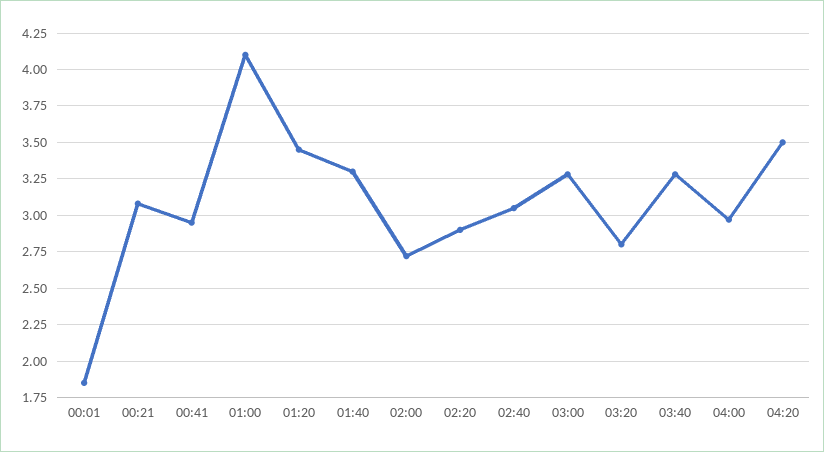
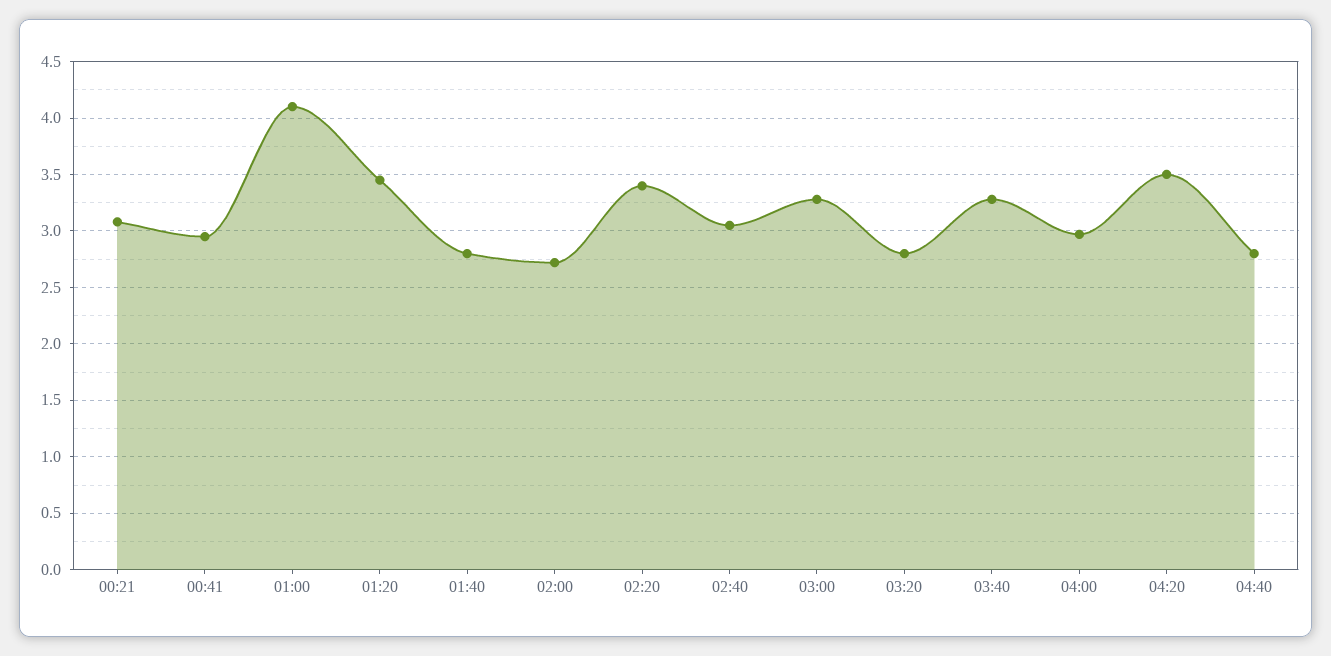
00:01: 1.85 -> none
01:40: 3.3 -> 2.8
02:20: 2.9 -> 3.4
04:40: none -> 2.8

